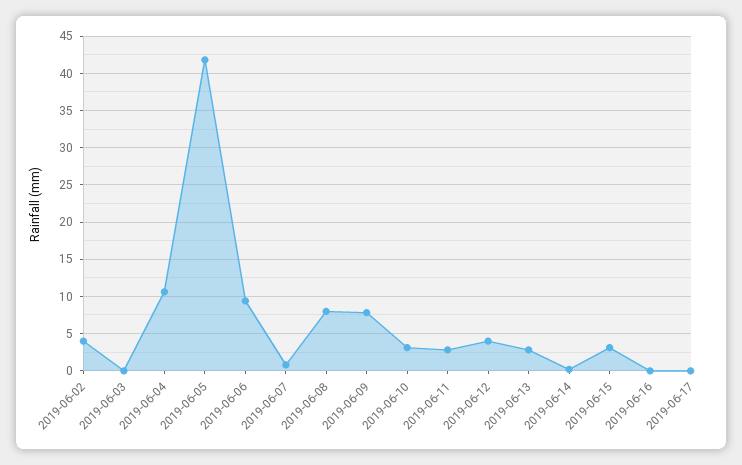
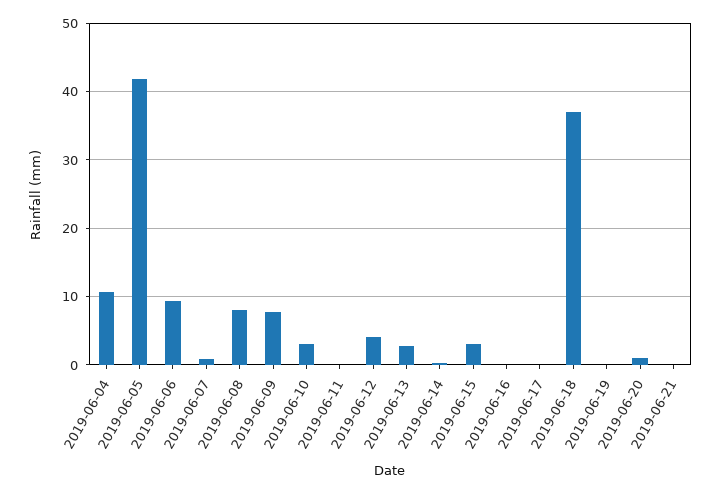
2019-06-02: 4 -> none
2019-06-03: 0 -> none
2019-06-11: 3 -> 0
2019-06-18: none -> 37
2019-06-19: none -> 0
2019-06-20: none -> 1
2019-06-21: none -> 0

